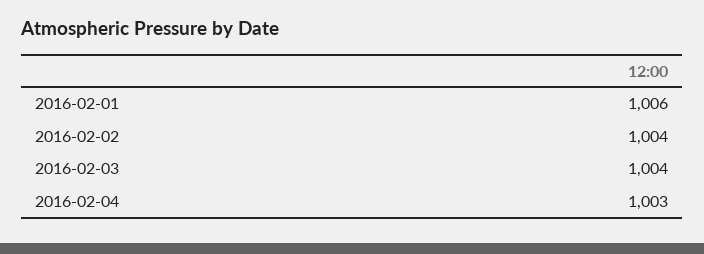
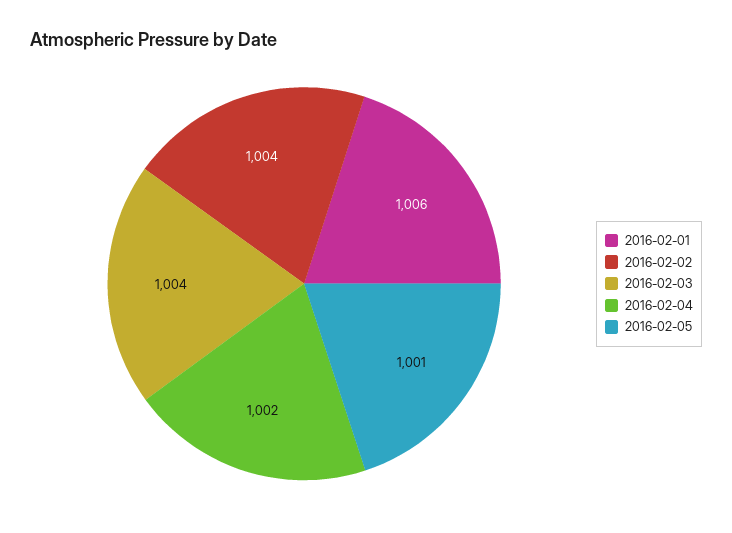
2016-02-04: 1003 -> 1002
2016-02-05: none -> 1001

